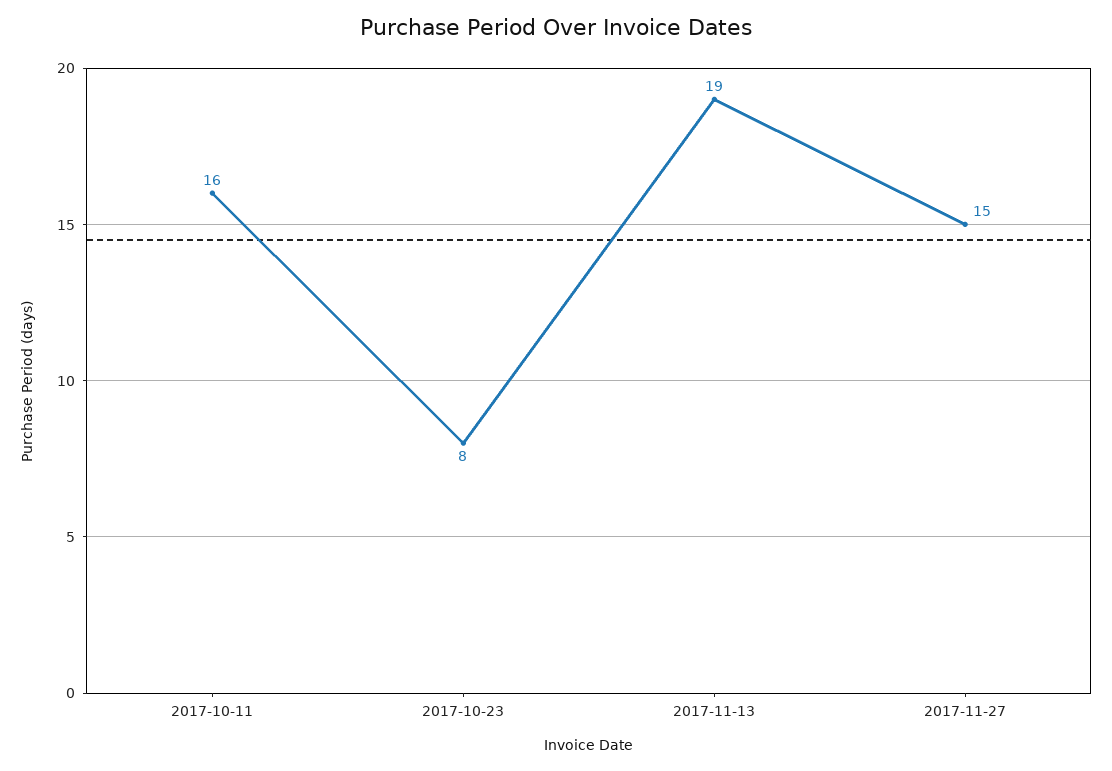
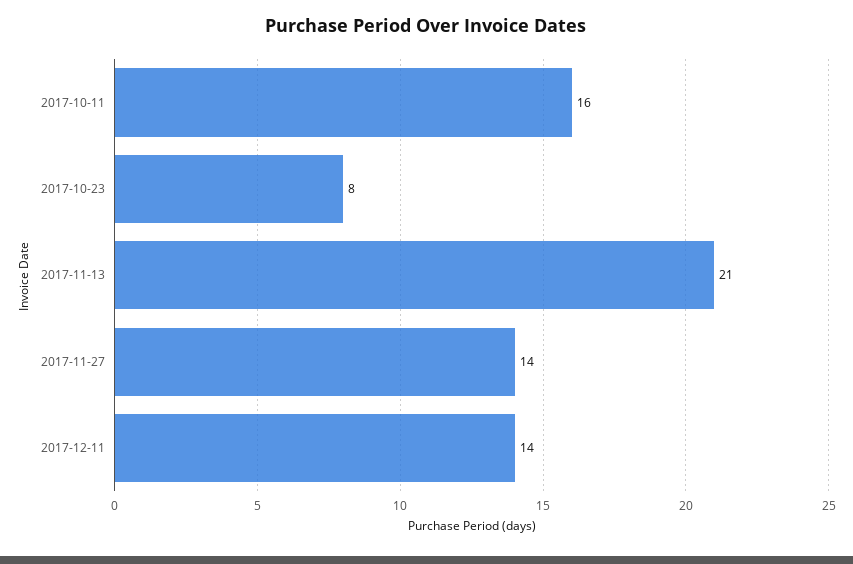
2017-11-13: 19 -> 21
2017-11-27: 15 -> 14
2017-12-11: none -> 14

